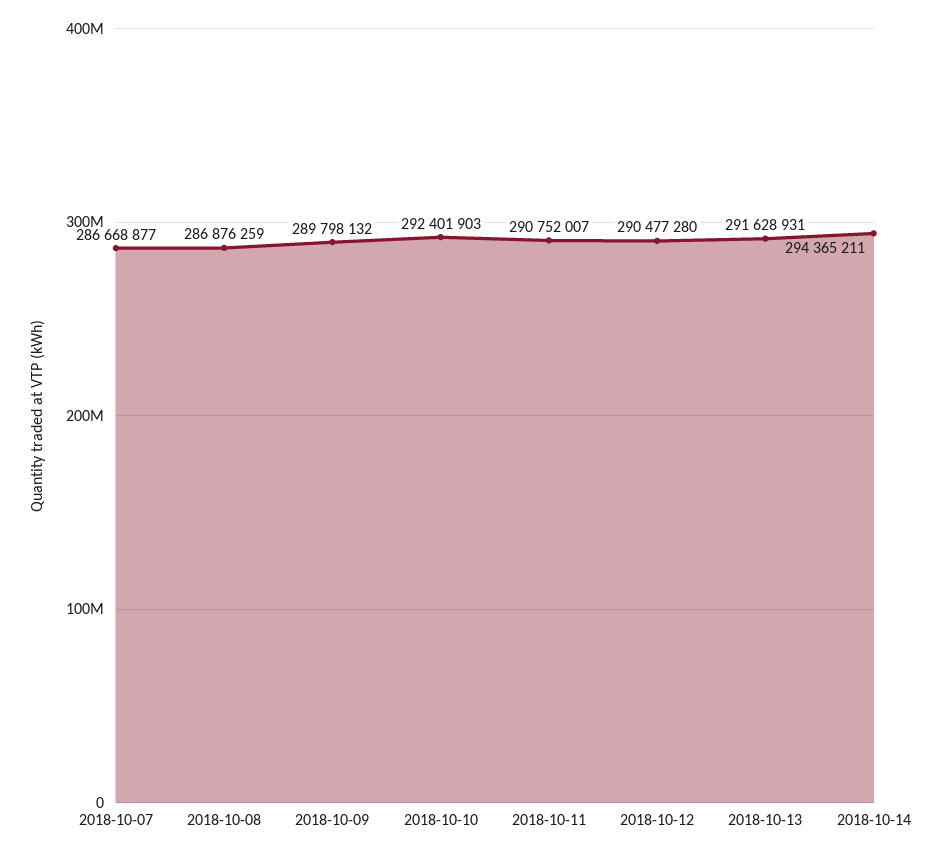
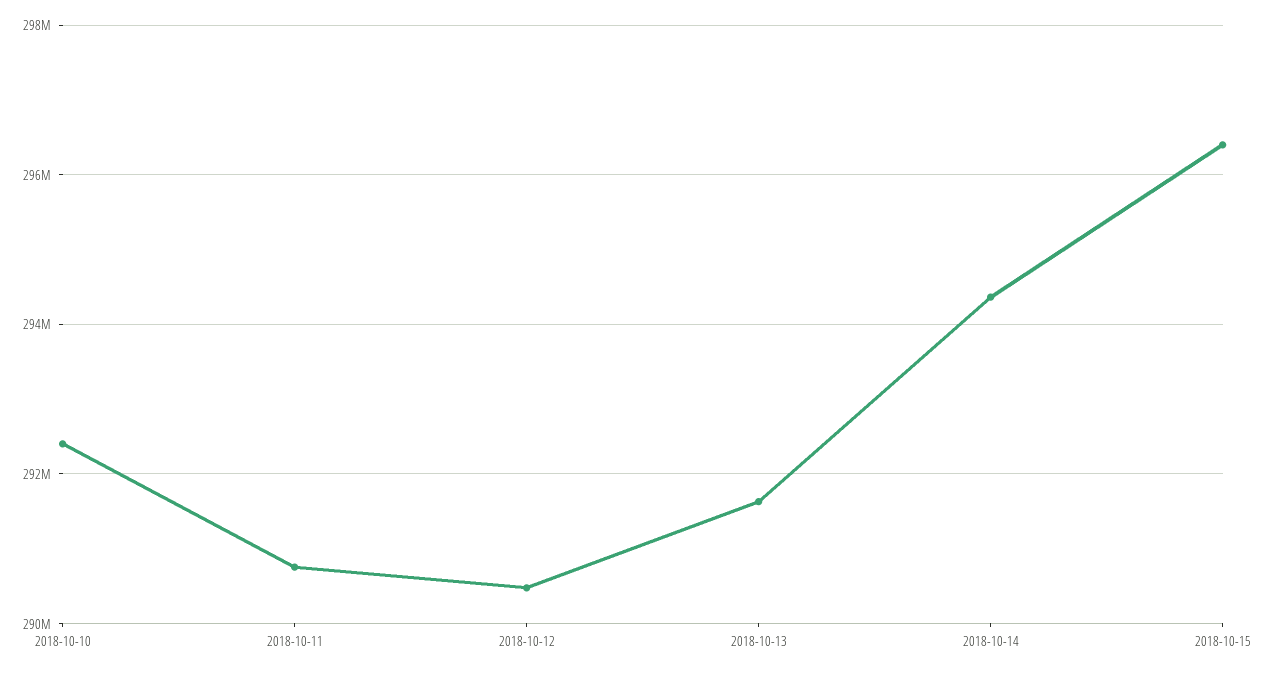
2018-10-07: 286668877 -> none
2018-10-08: 286876259 -> none
2018-10-09: 289798132 -> none
2018-10-15: none -> 296400000

